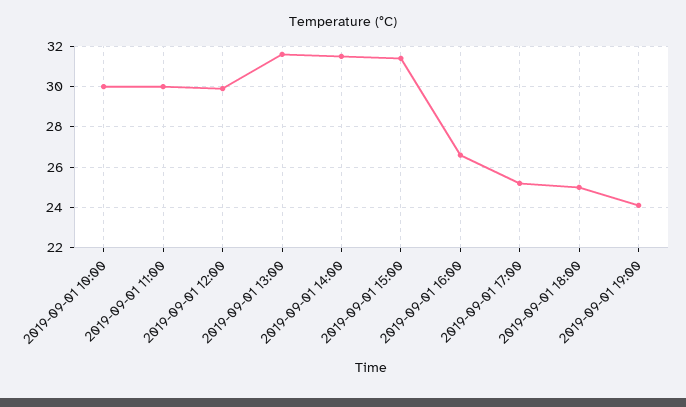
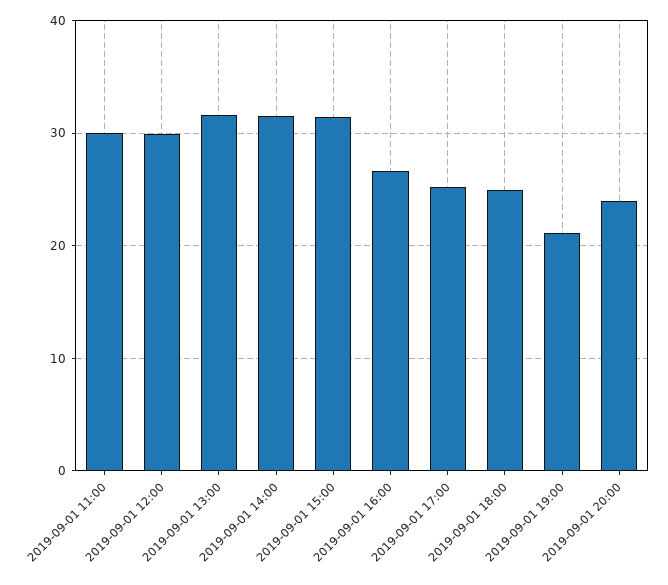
2019-09-01 10:00: 30 -> none
2019-09-01 19:00: 24 -> 21
2019-09-01 20:00: none -> 24

